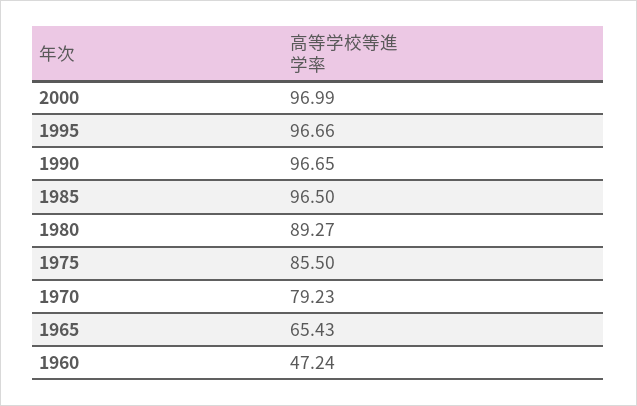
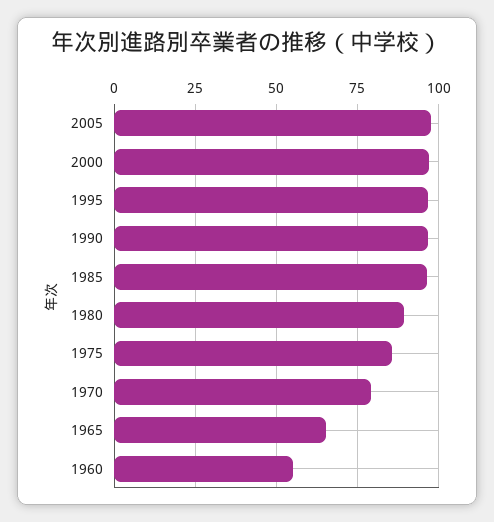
1960: 47.24 -> 55
2005: none -> 97.5

